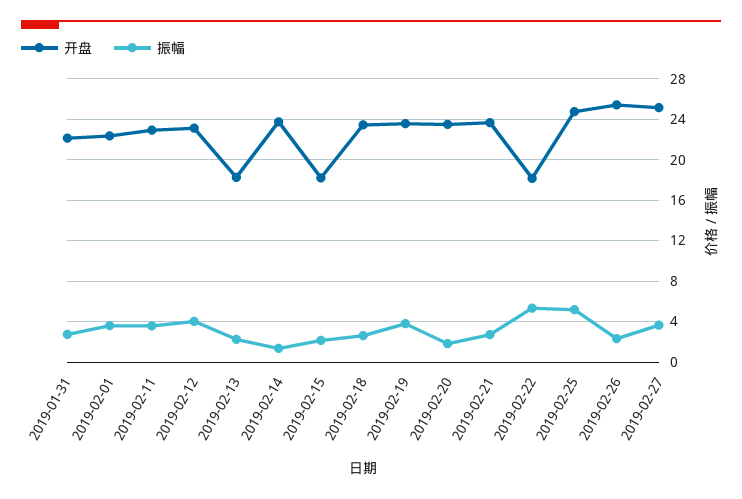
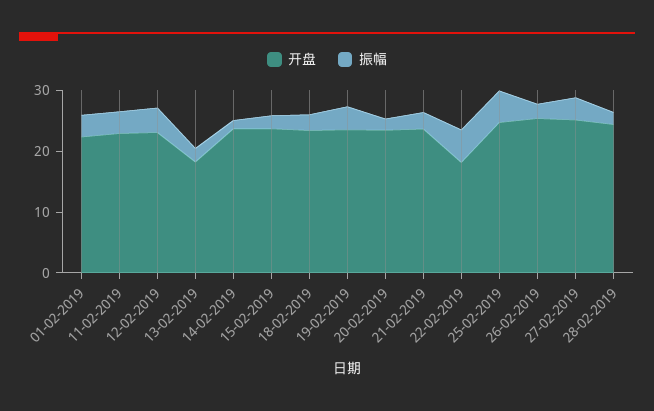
开盘, 2019-01-31: 22 -> none
振幅, 2019-01-31: 3 -> none
开盘, 2019-02-15: 18 -> 24
开盘, 28-02-2019: none -> 24
振幅, 28-02-2019: none -> 2

